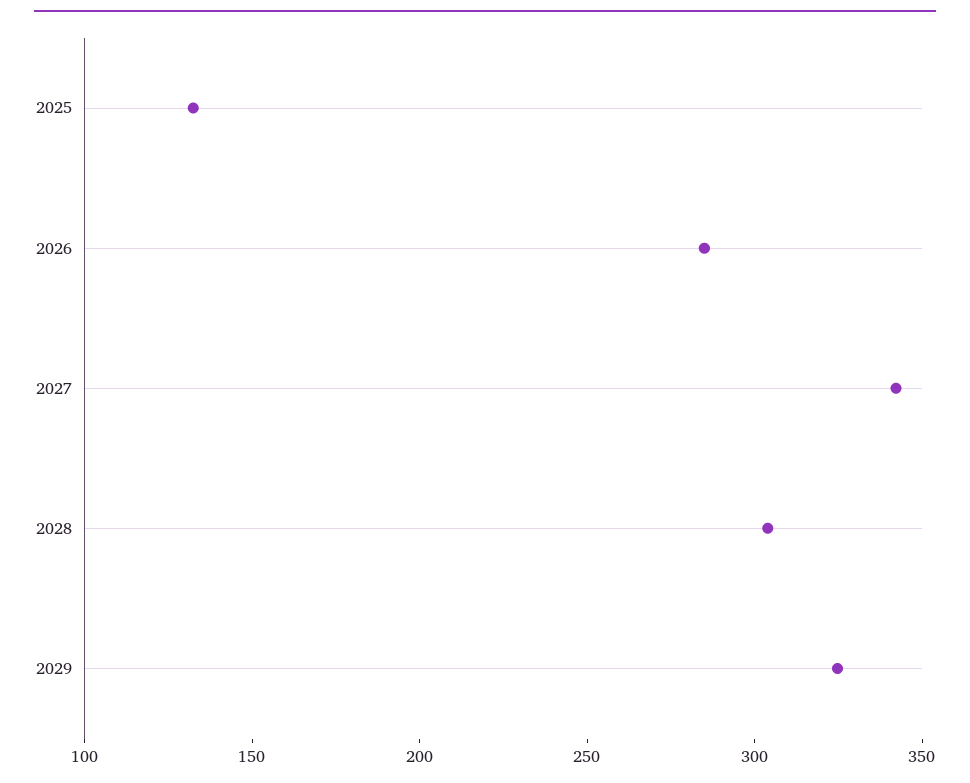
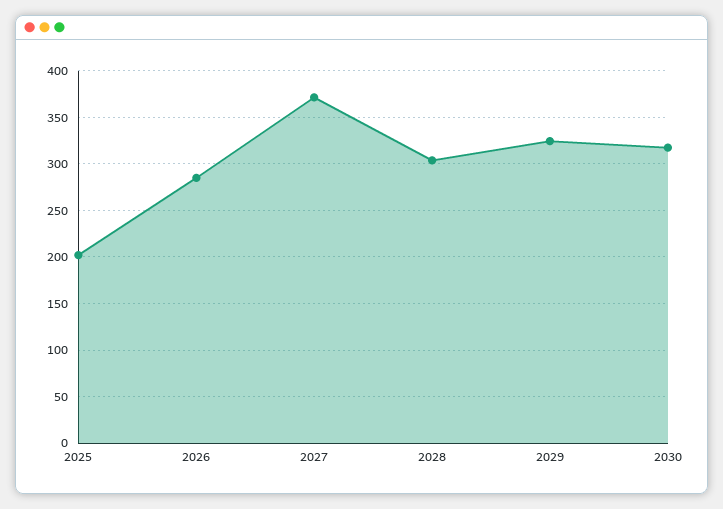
2025: 130 -> 200
2027: 340 -> 370
2030: none -> 320

